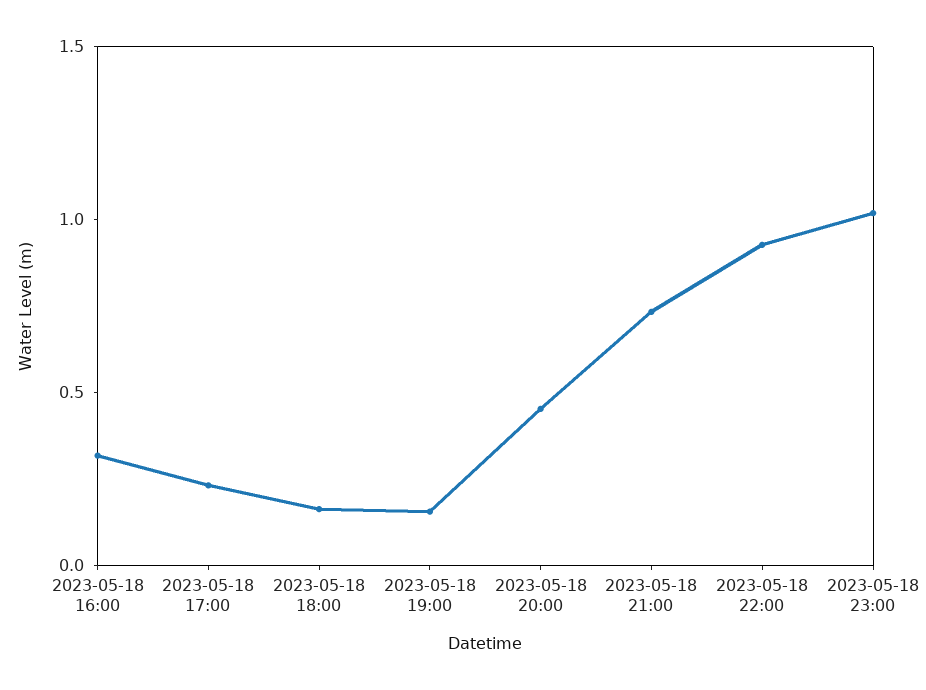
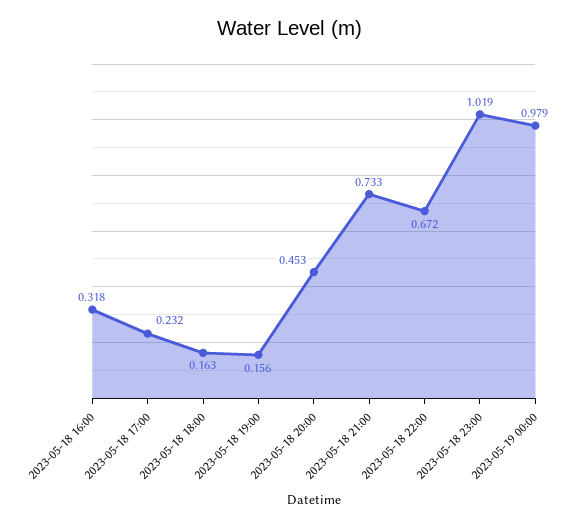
2023-05-18 22:00: 0.9 -> 0.672
2023-05-19 00:00: none -> 0.979

